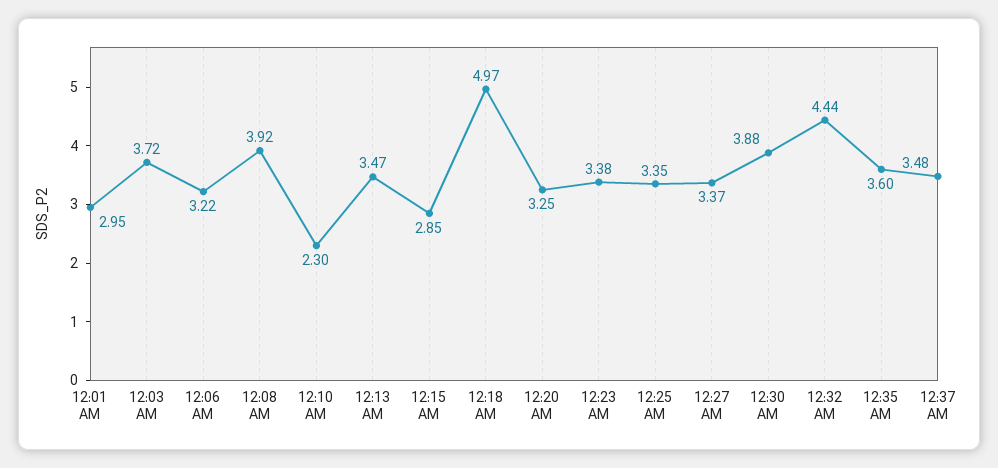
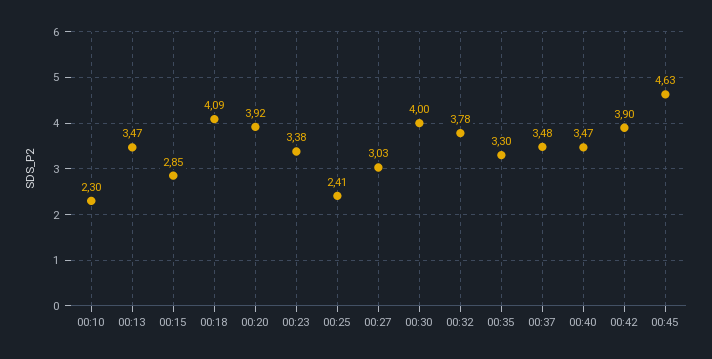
12:01 AM: 2.95 -> none
12:03 AM: 3.72 -> none
12:06 AM: 3.22 -> none
12:08 AM: 3.92 -> none
12:18 AM: 4.97 -> 4.09
12:20 AM: 3.25 -> 3.92
12:25 AM: 3.35 -> 2.41
12:27 AM: 3.37 -> 3.03
12:30 AM: 3.88 -> 4
12:32 AM: 4.44 -> 3.78
12:35 AM: 3.6 -> 3.3
00:40: none -> 3.47
00:42: none -> 3.9
00:45: none -> 4.63

